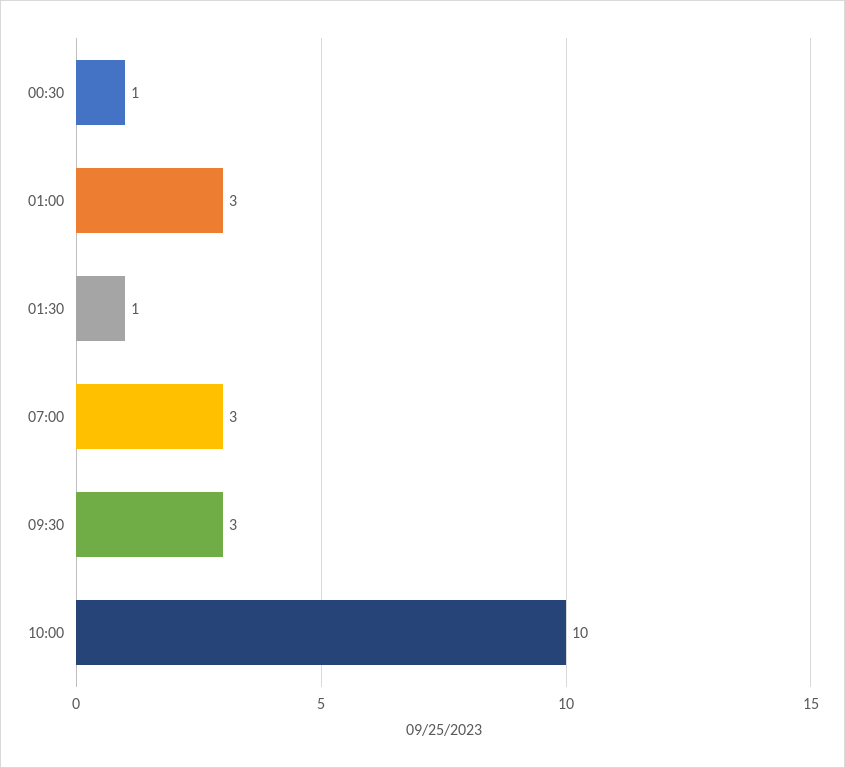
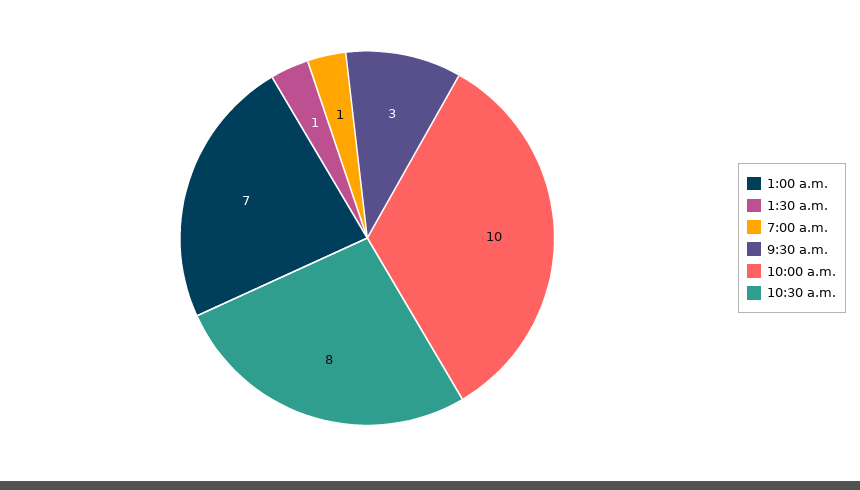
00:30: 1 -> none
01:00: 3 -> 7
07:00: 3 -> 1
10:30 a.m.: none -> 8

